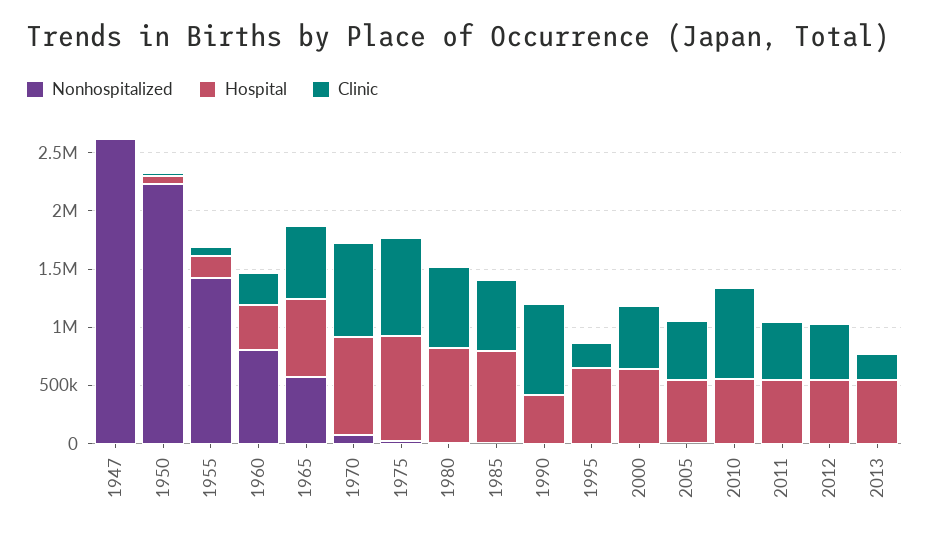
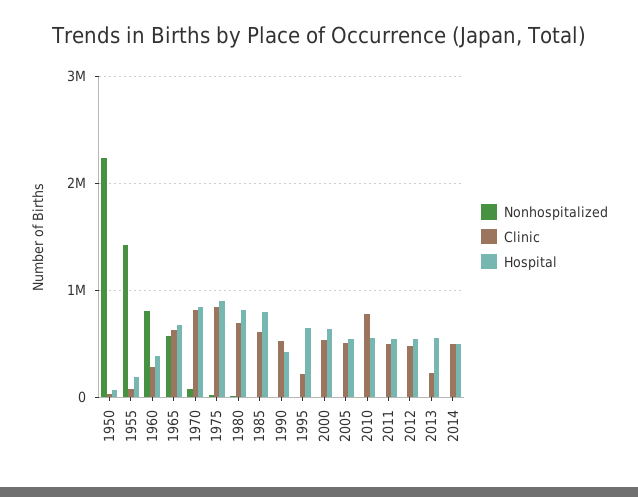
Nonhospitalized, 1947: 2600000 -> none
Hospital, 1947: 0 -> none
Clinic, 1947: 0 -> none
Clinic, 1990: 800000 -> 500000
Nonhospitalized, 2014: none -> 0
Clinic, 2014: none -> 500000
Hospital, 2014: none -> 500000

